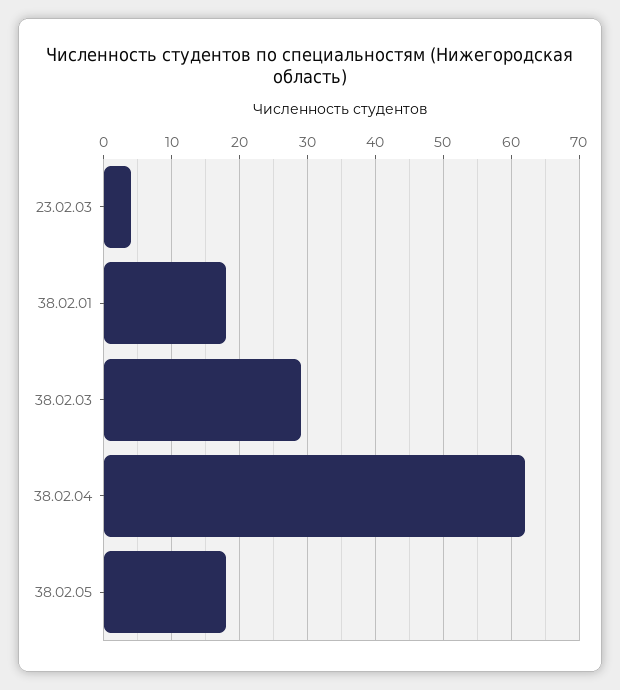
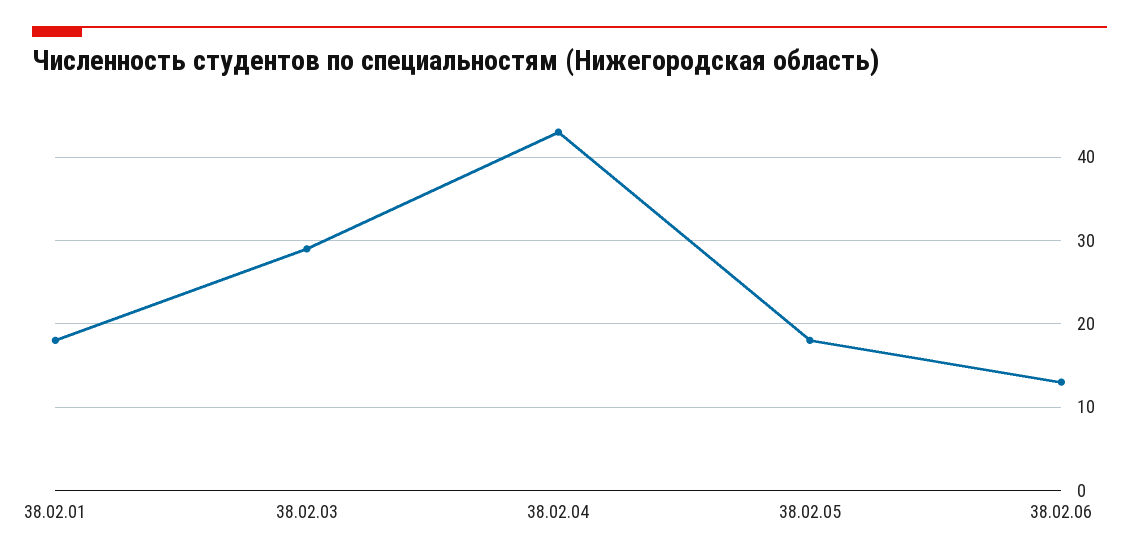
23.02.03: 4 -> none
38.02.04: 62 -> 43
38.02.06: none -> 13

